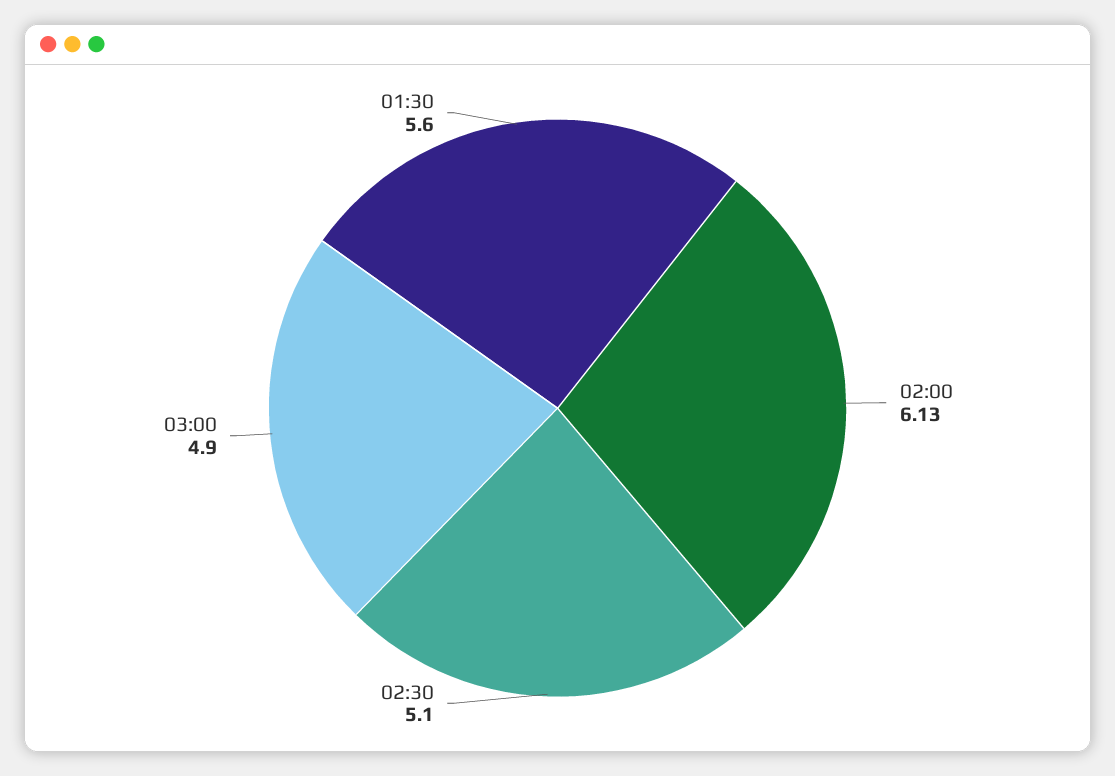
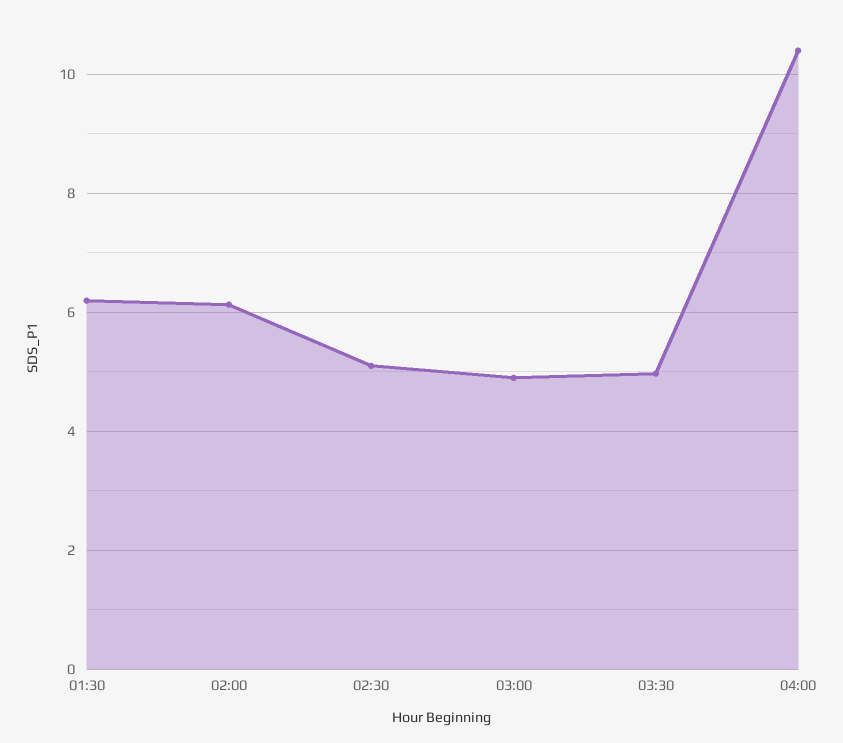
01:30: 5.6 -> 6.2
03:30: none -> 5
04:00: none -> 10.4

